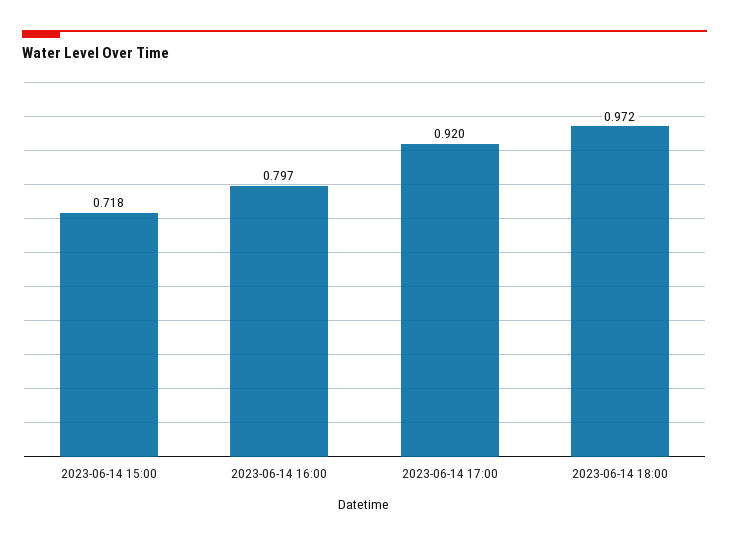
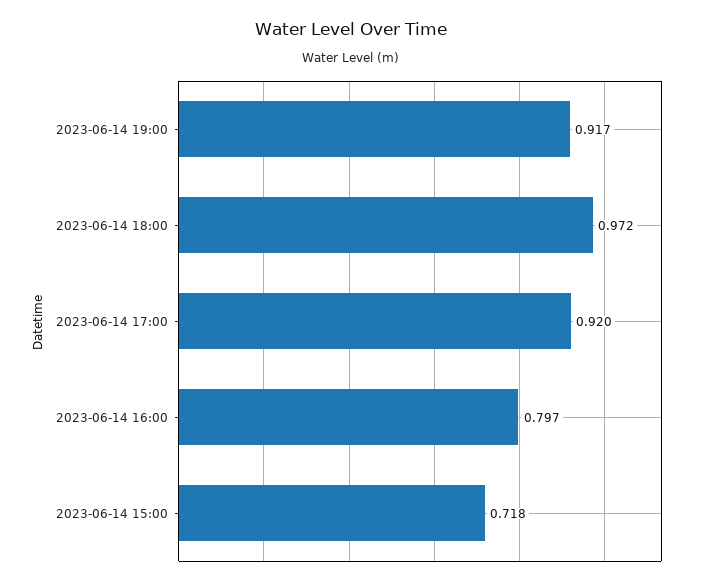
2023-06-14 19:00: none -> 0.917

